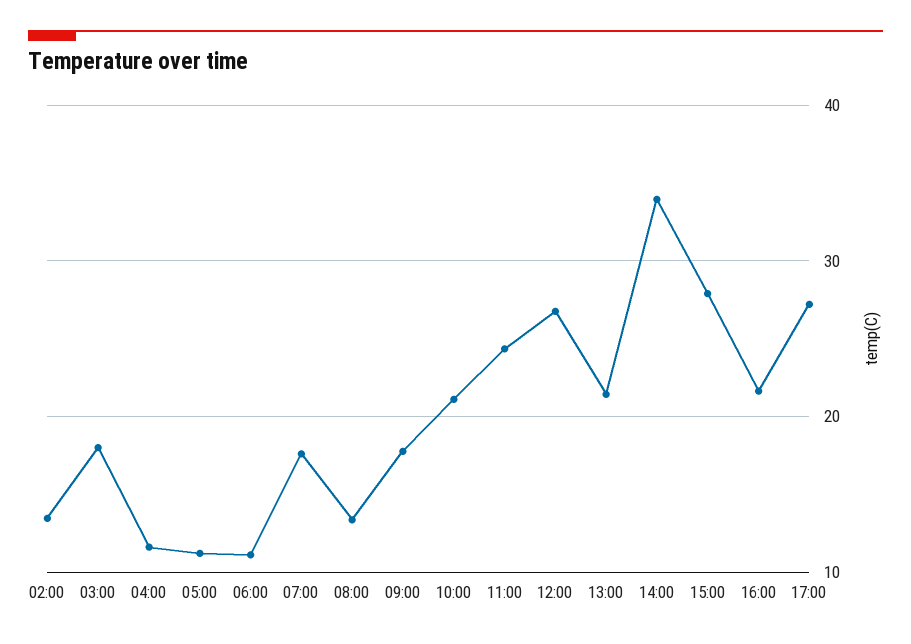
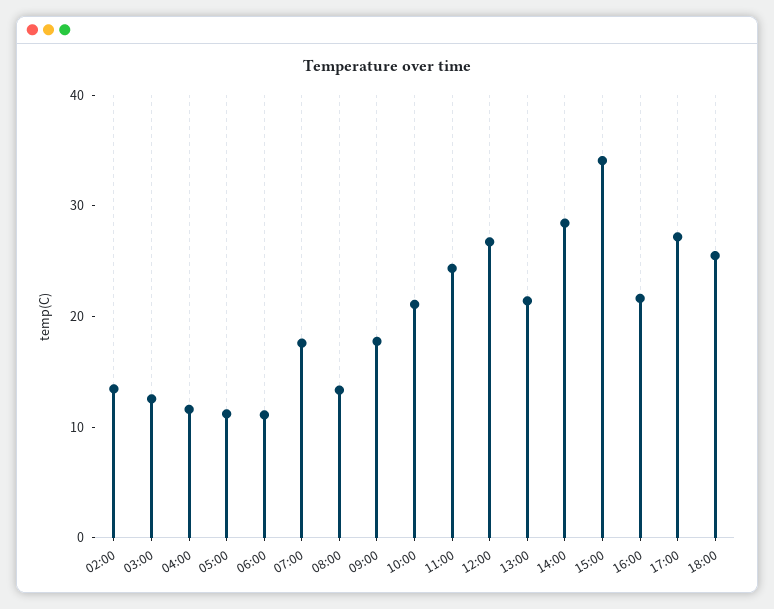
03:00: 18 -> 12
14:00: 34 -> 28
15:00: 28 -> 34
18:00: none -> 26

